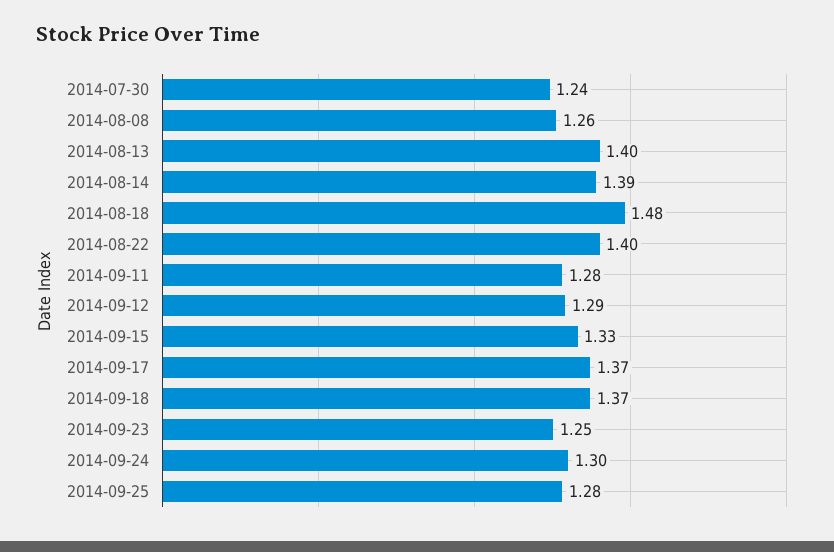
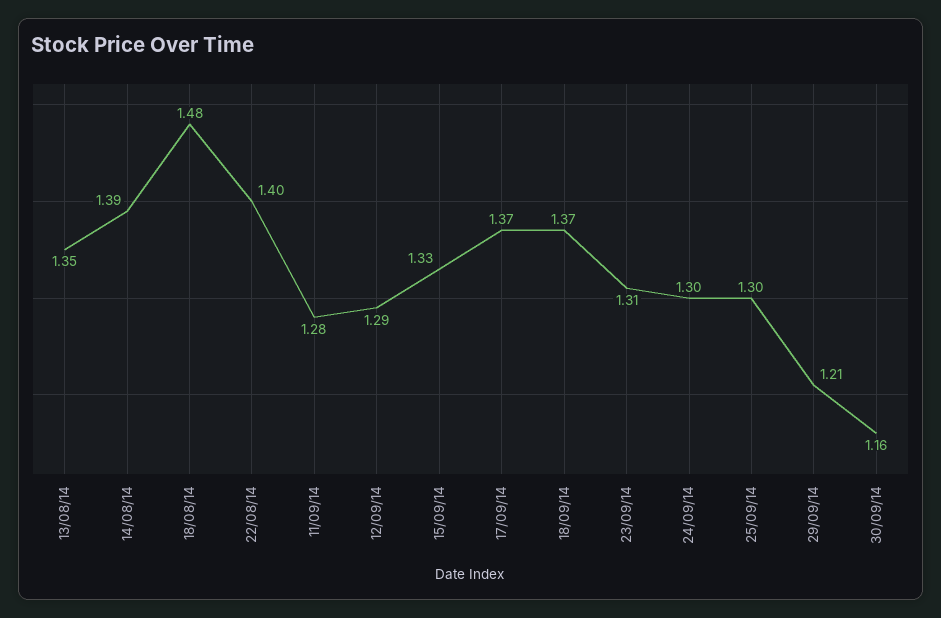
2014-07-30: 1.24 -> none
2014-08-08: 1.26 -> none
2014-08-13: 1.4 -> 1.35
2014-09-23: 1.25 -> 1.31
2014-09-25: 1.28 -> 1.3
29/09/14: none -> 1.21
30/09/14: none -> 1.16

